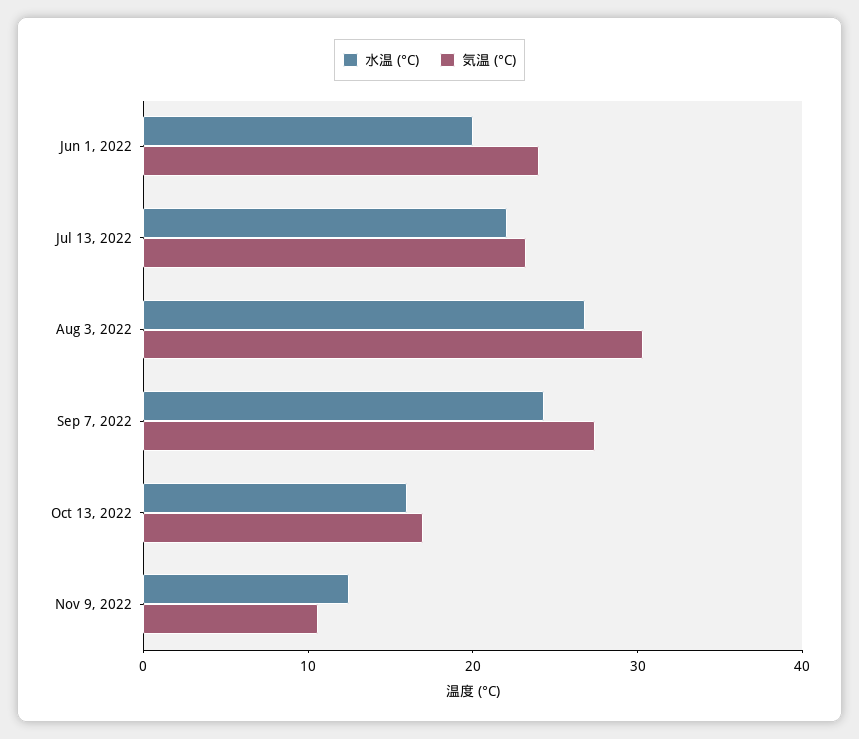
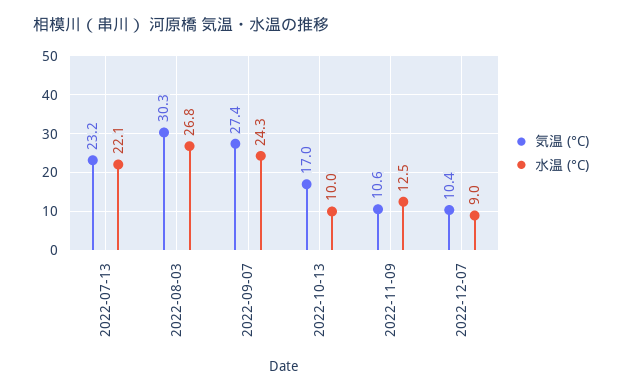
水温 (°C), Jun 1, 2022: 20 -> none
気温 (°C), Jun 1, 2022: 24 -> none
水温 (°C), Oct 13, 2022: 16 -> 10
気温 (°C), 2022-12-07: none -> 10.4
水温 (°C), 2022-12-07: none -> 9

